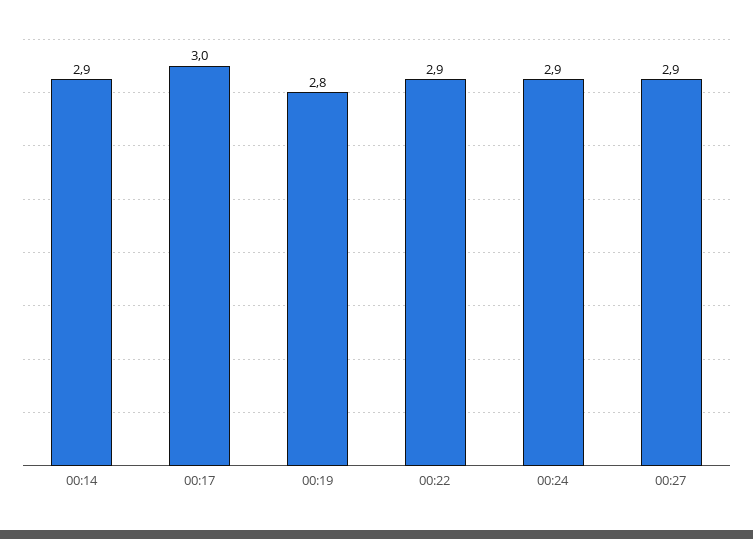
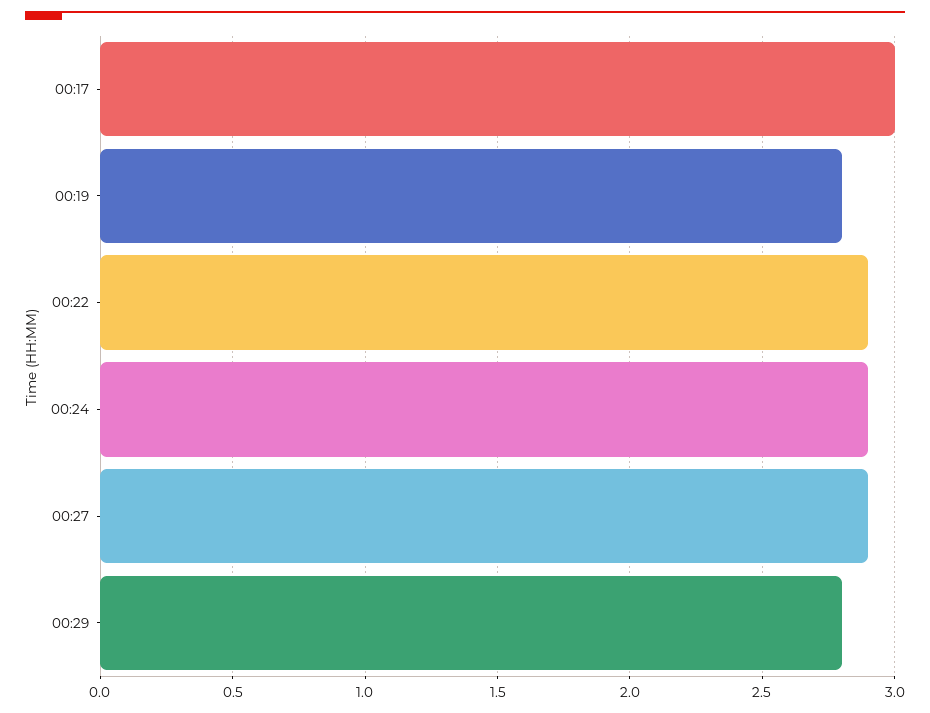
00:14: 2.9 -> none
00:29: none -> 2.8

